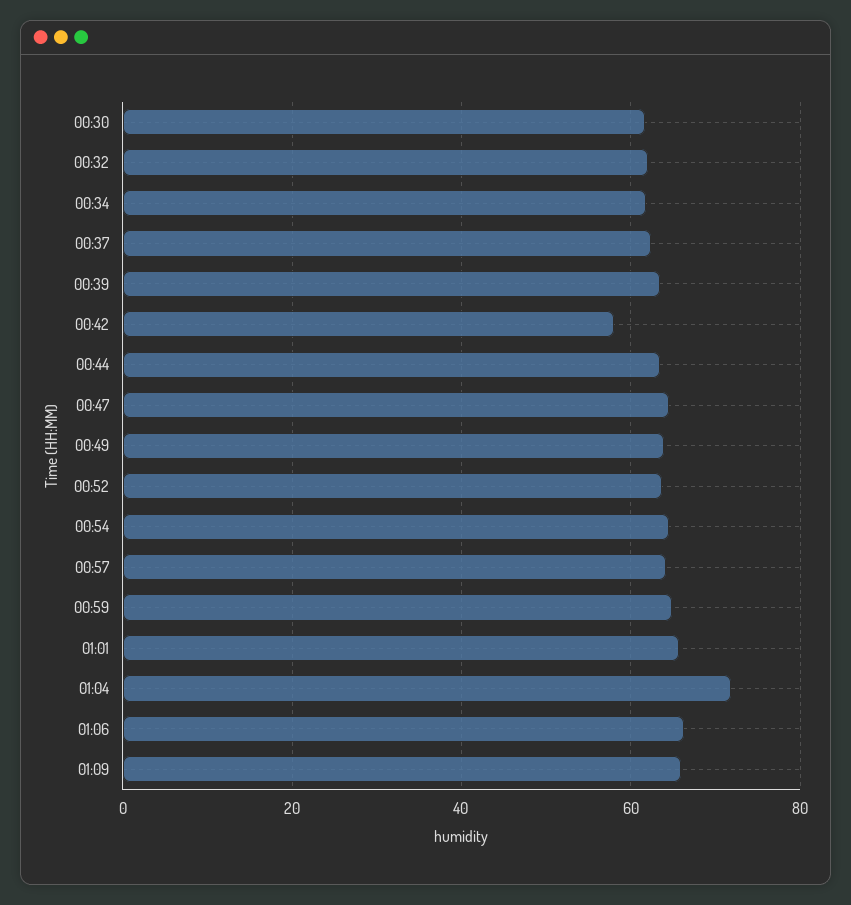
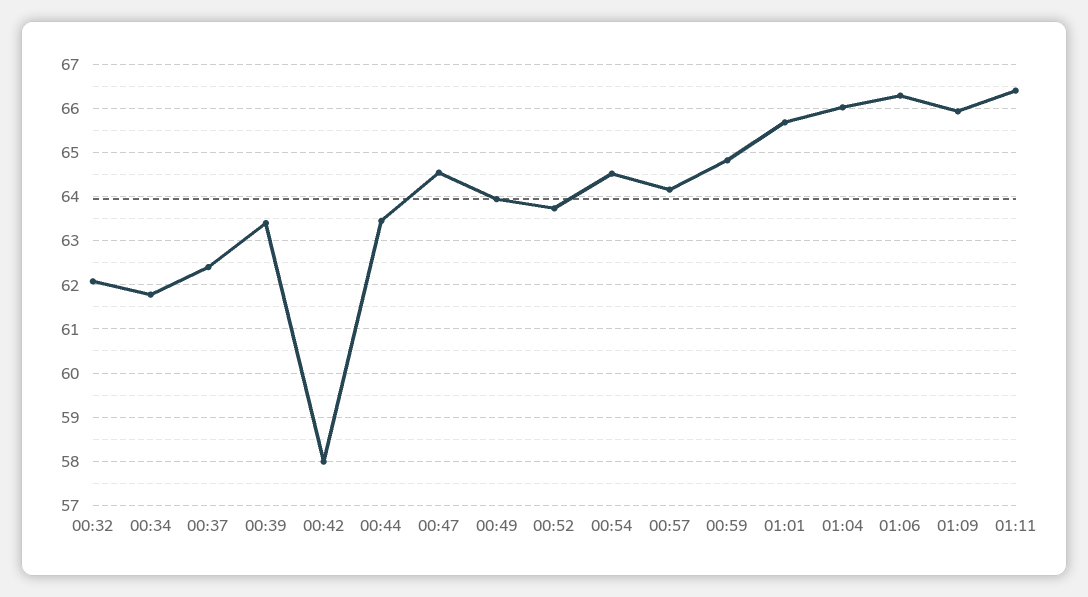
00:30: 62 -> none
01:04: 72 -> 66
01:11: none -> 66.4

